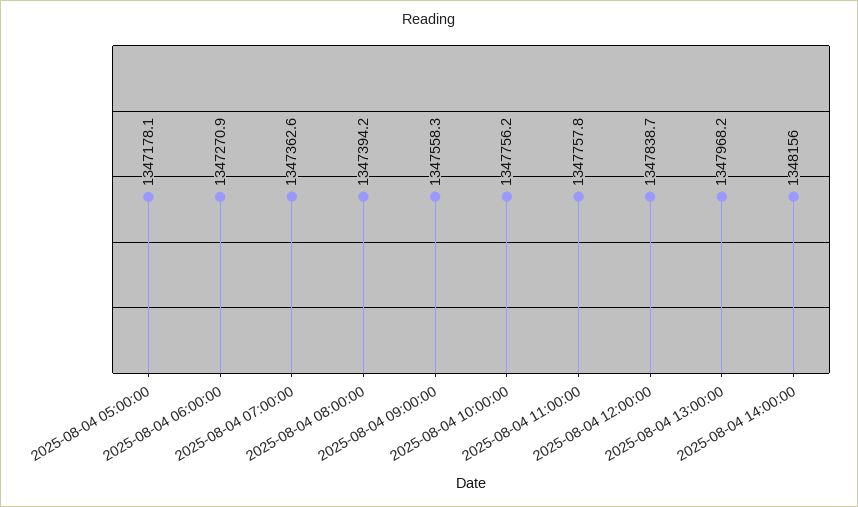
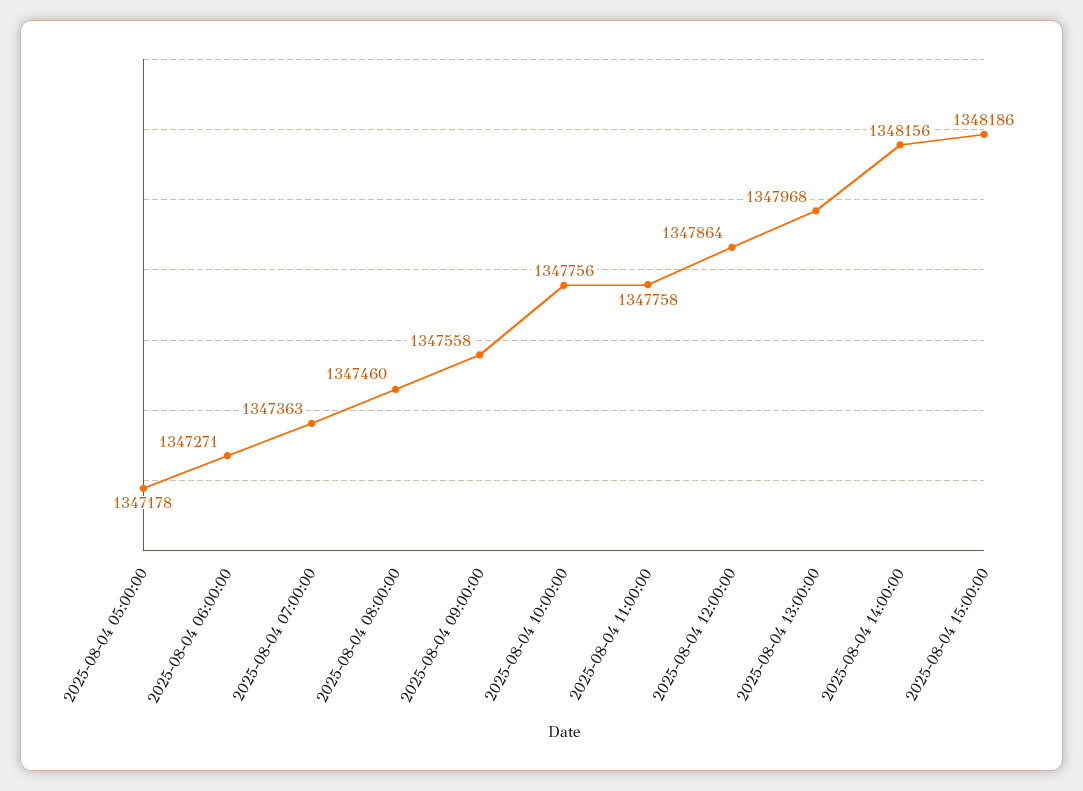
2025-08-04 08:00:00: 1347394.2 -> 1347460
2025-08-04 12:00:00: 1347838.7 -> 1347864
2025-08-04 15:00:00: none -> 1348186

